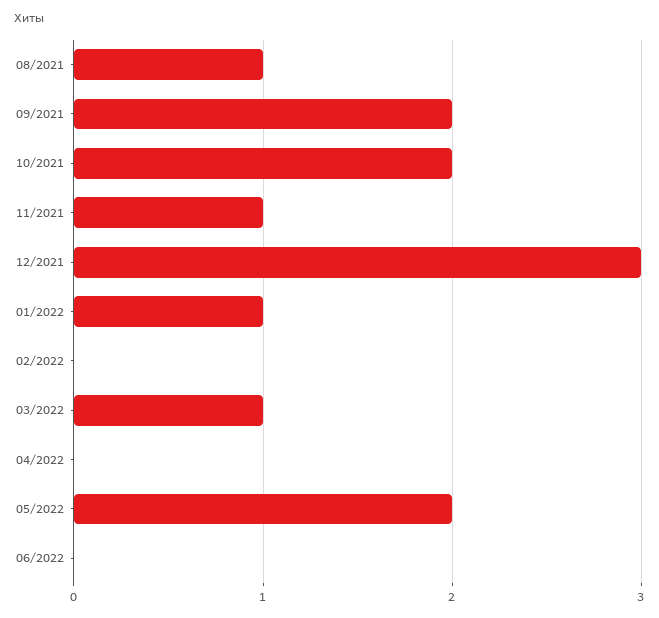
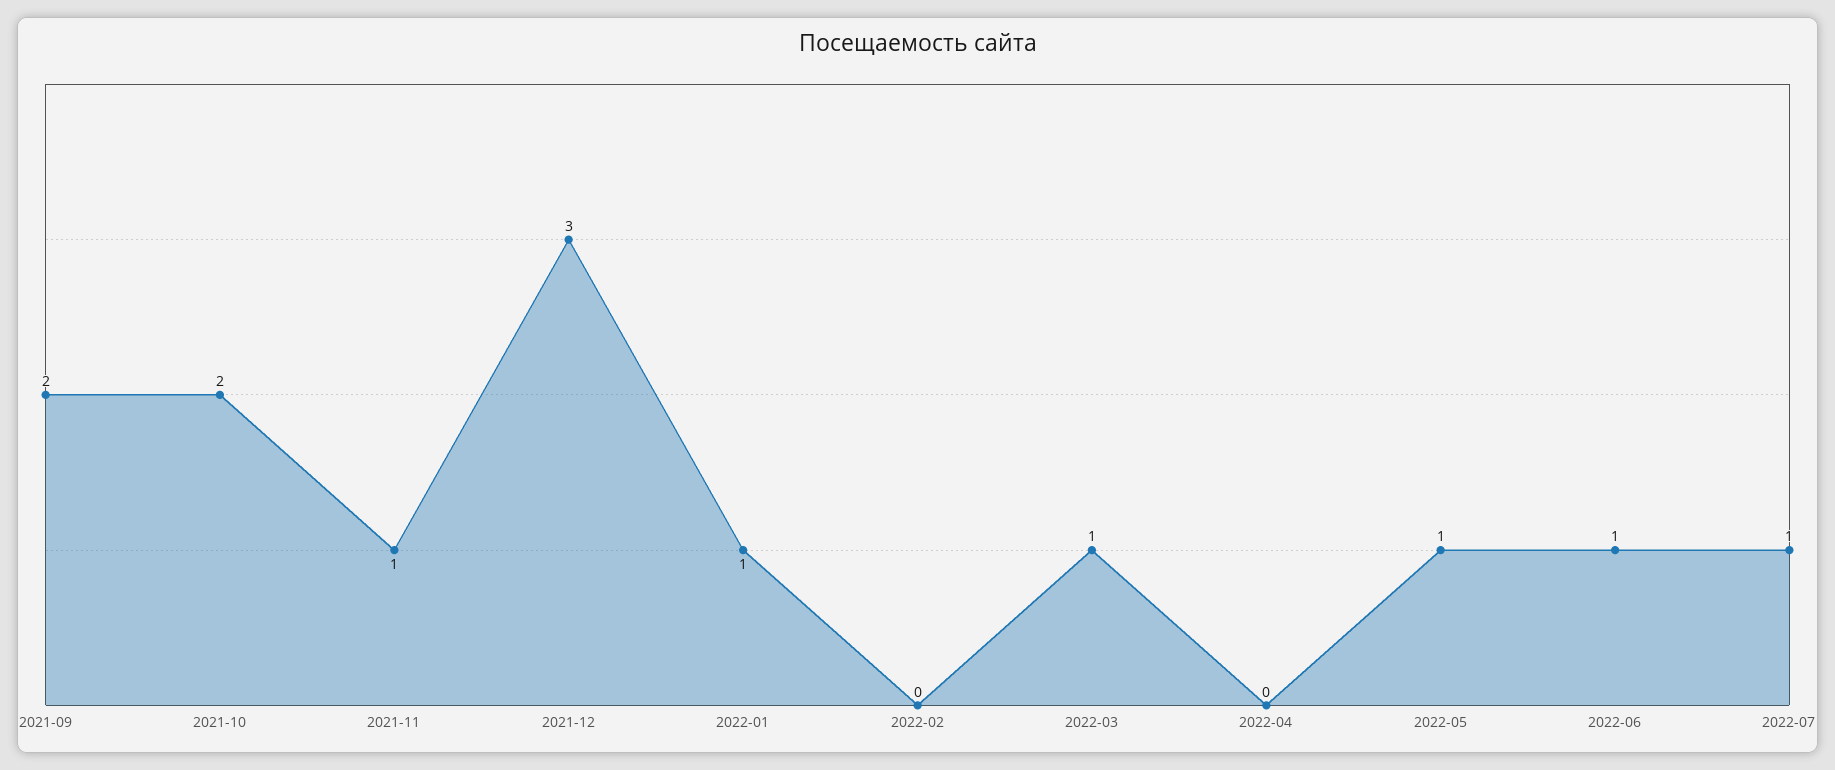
08/2021: 1 -> none
05/2022: 2 -> 1
06/2022: 0 -> 1
2022-07: none -> 1

